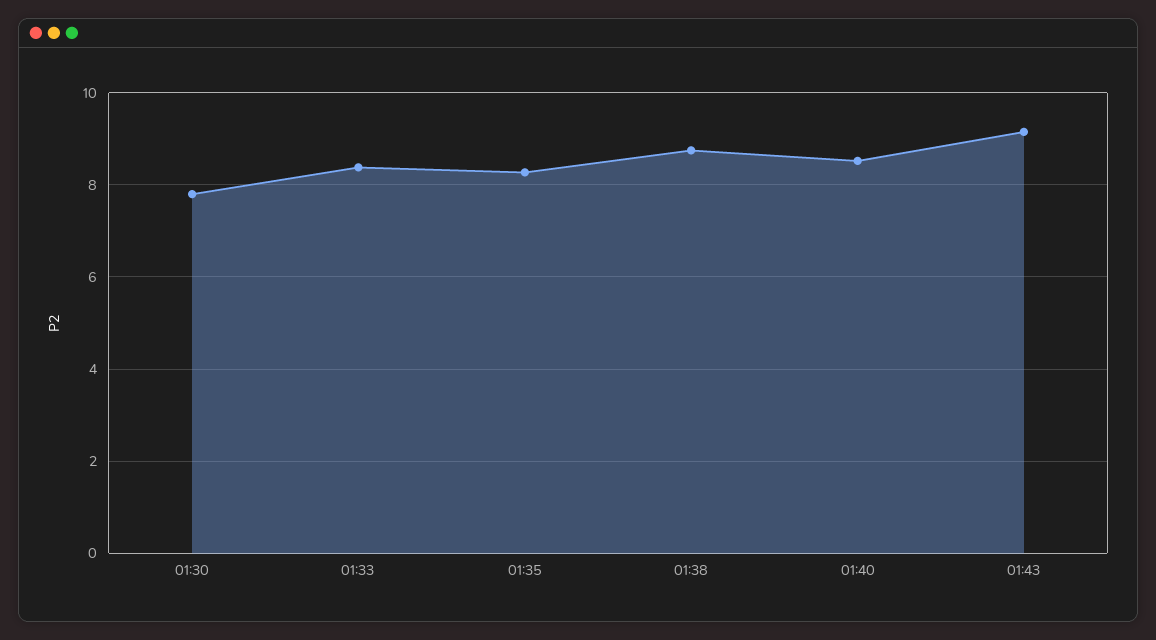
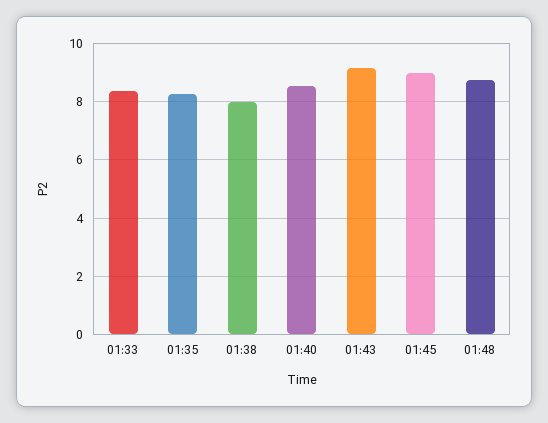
01:30: 7.8 -> none
01:38: 8.8 -> 8
01:45: none -> 9
01:48: none -> 8.75

